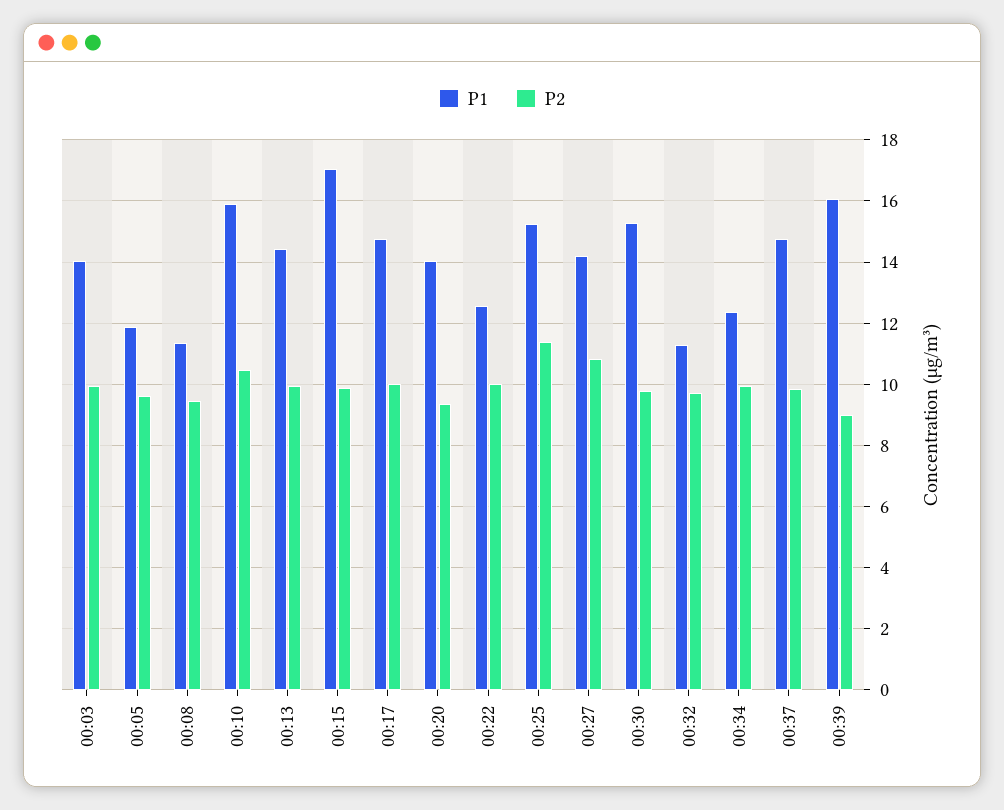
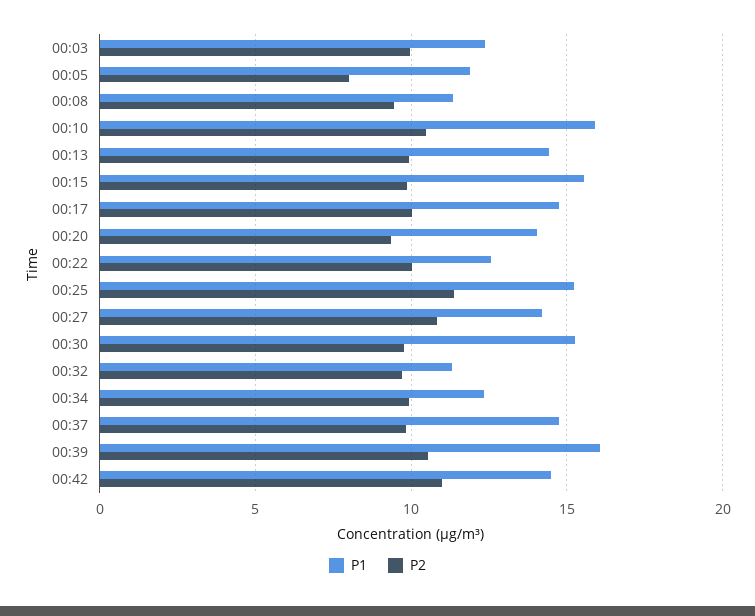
P1, 00:03: 14 -> 12.5
P2, 00:05: 9.6 -> 8
P1, 00:15: 17 -> 15.5
P2, 00:39: 9 -> 10.5
P1, 00:42: none -> 14.5
P2, 00:42: none -> 11

